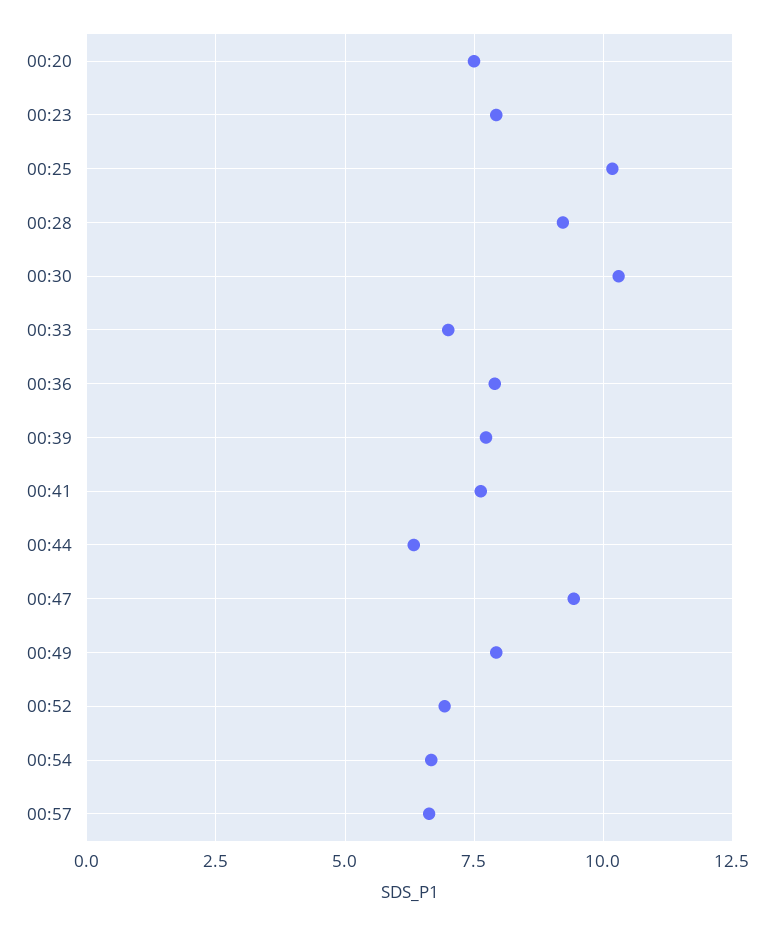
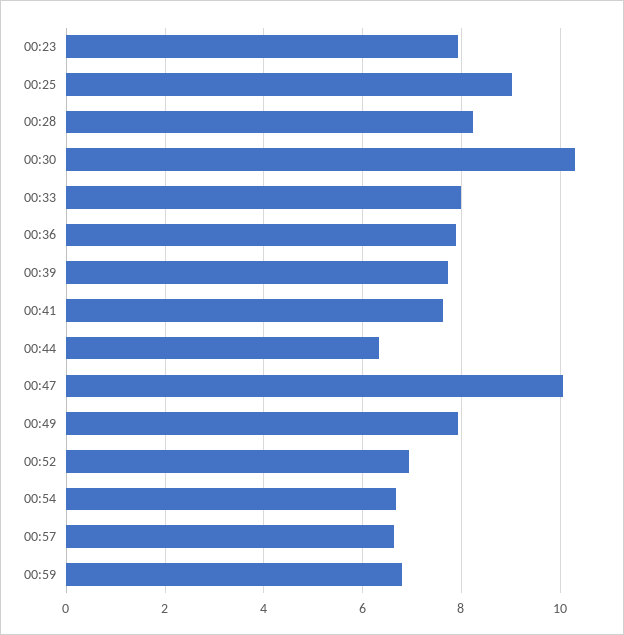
00:20: 7.5 -> none
00:25: 10.25 -> 9
00:28: 9.25 -> 8.2
00:33: 7 -> 8
00:47: 9.5 -> 10
00:59: none -> 6.8

